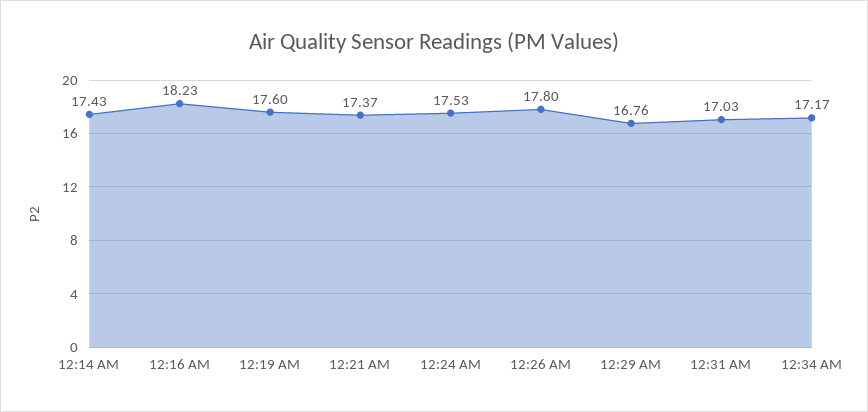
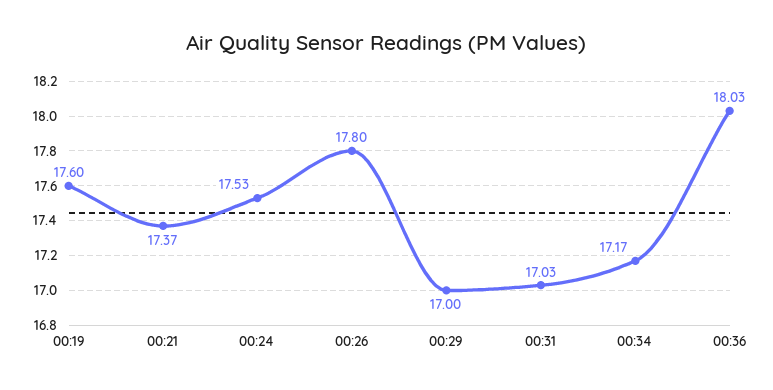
12:14 AM: 17.43 -> none
12:16 AM: 18.23 -> none
12:29 AM: 16.76 -> 17
00:36: none -> 18.03

